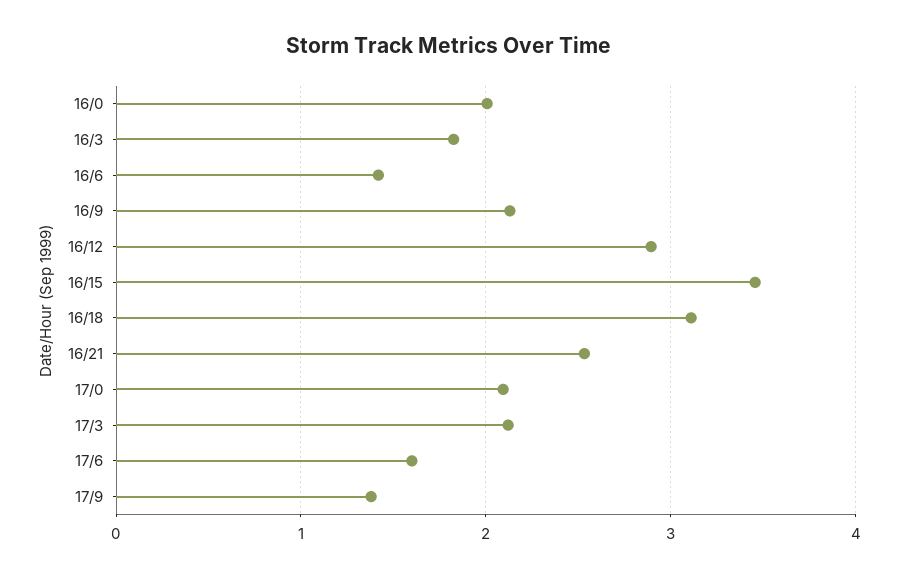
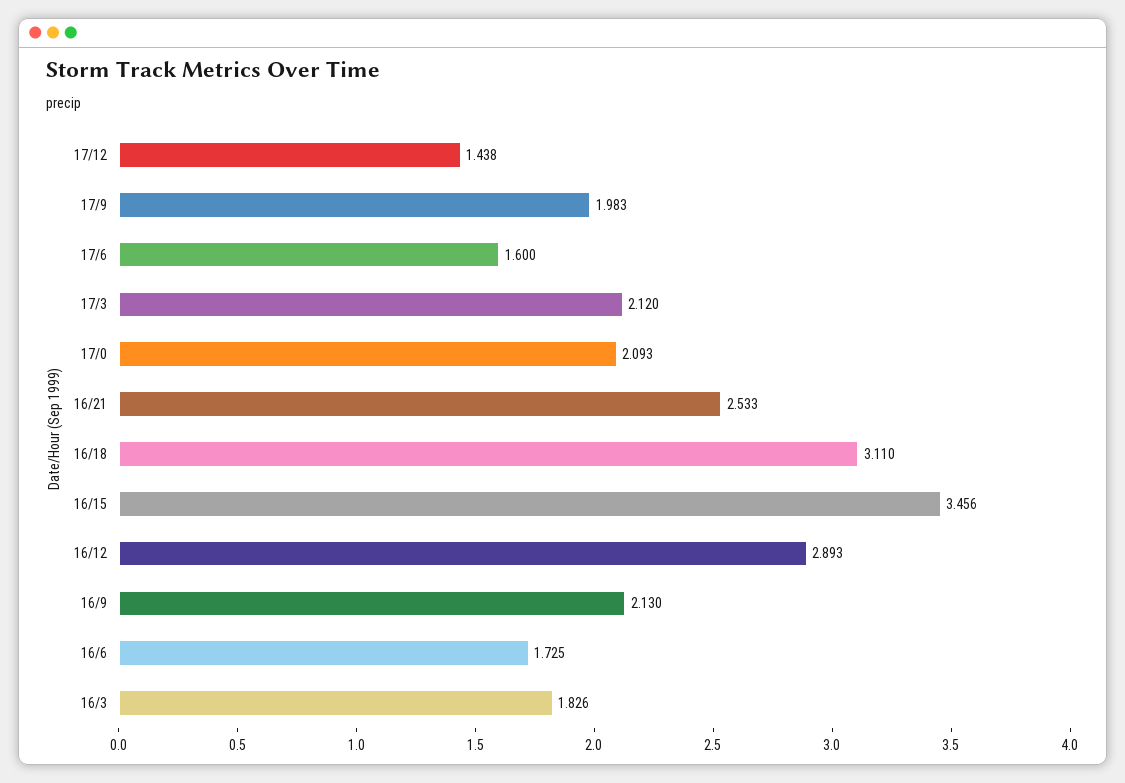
16/0: 2 -> none
16/6: 1.4 -> 1.725
17/9: 1.4 -> 1.983
17/12: none -> 1.438

